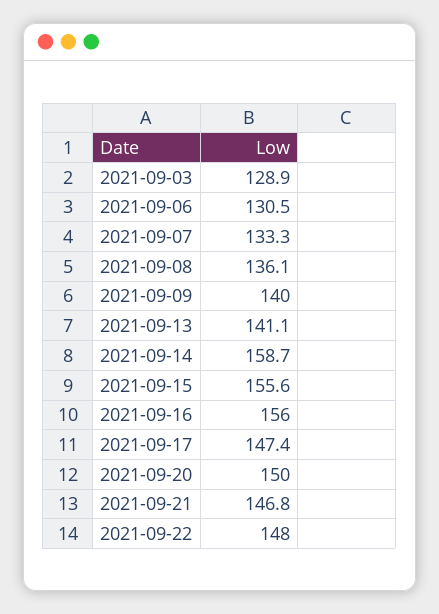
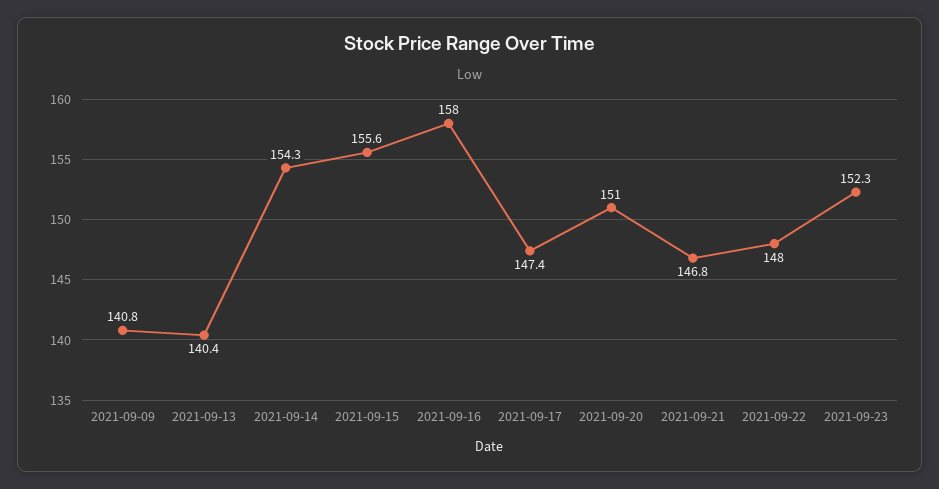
2021-09-03: 128.9 -> none
2021-09-06: 130.5 -> none
2021-09-07: 133.3 -> none
2021-09-08: 136.1 -> none
2021-09-09: 140 -> 140.8
2021-09-13: 141.1 -> 140.4
2021-09-14: 158.7 -> 154.3
2021-09-16: 156 -> 158
2021-09-20: 150 -> 151
2021-09-23: none -> 152.3

